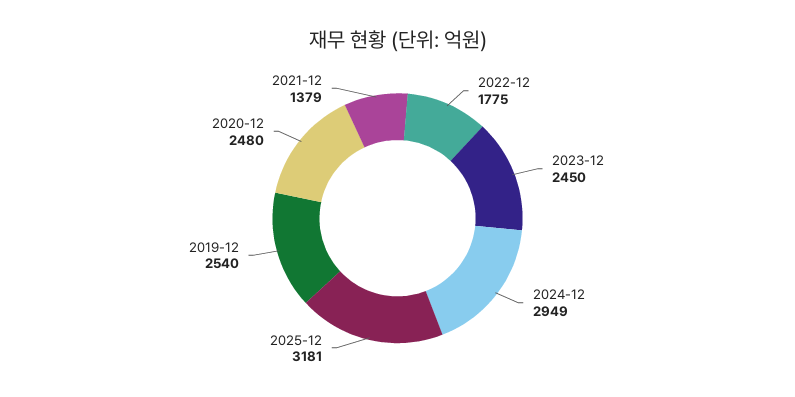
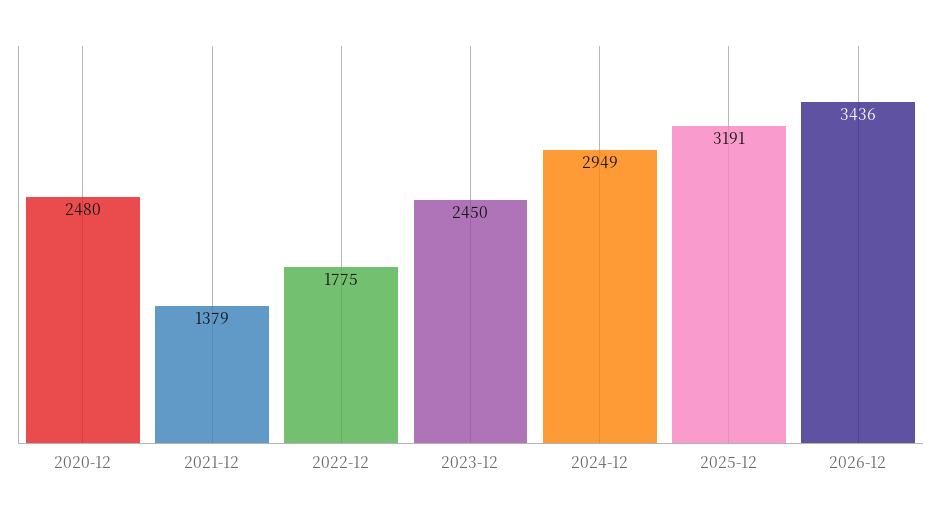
2025-12: 3181 -> 3191
2019-12: 2540 -> none
2026-12: none -> 3436

